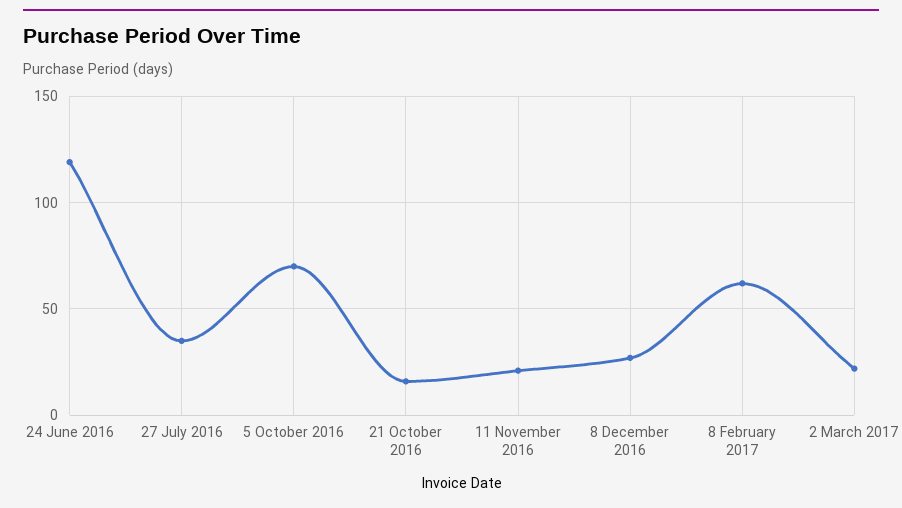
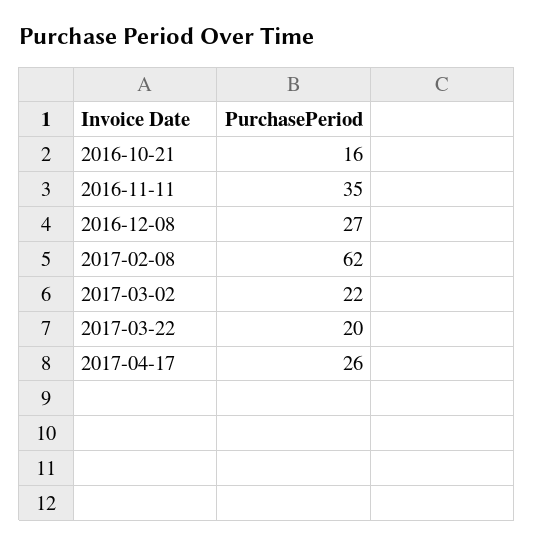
24 June 2016: 120 -> none
27 July 2016: 35 -> none
5 October 2016: 70 -> none
11 November 2016: 20 -> 35
2017-03-22: none -> 20
2017-04-17: none -> 26

